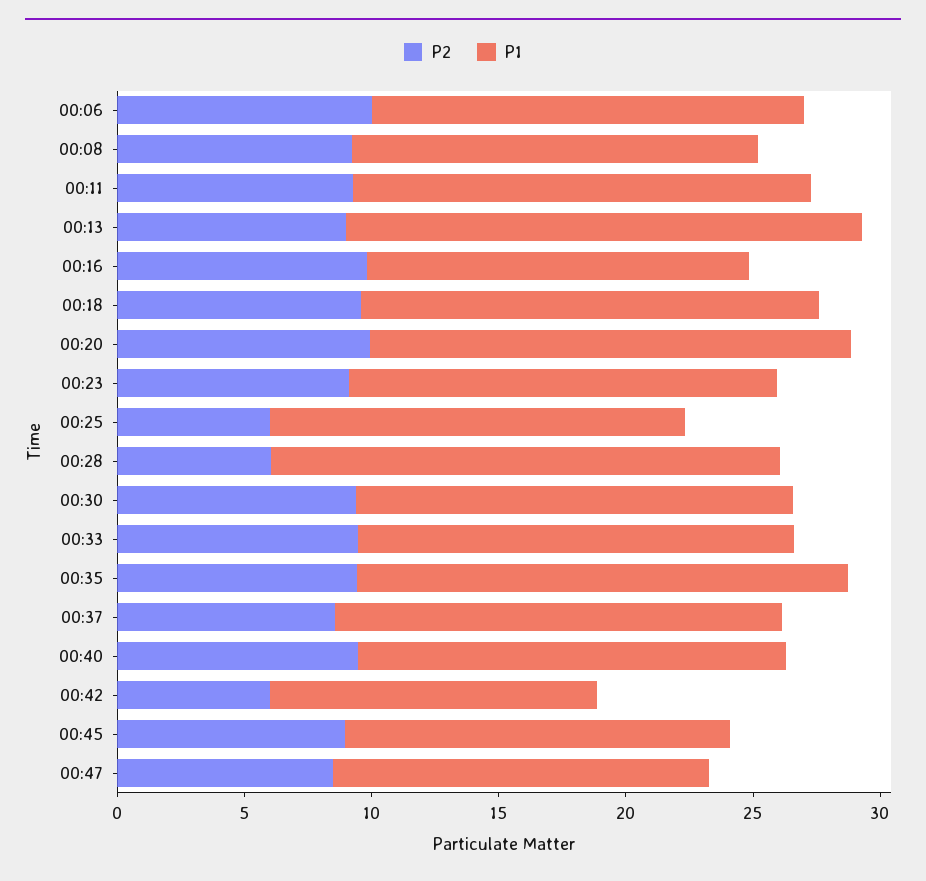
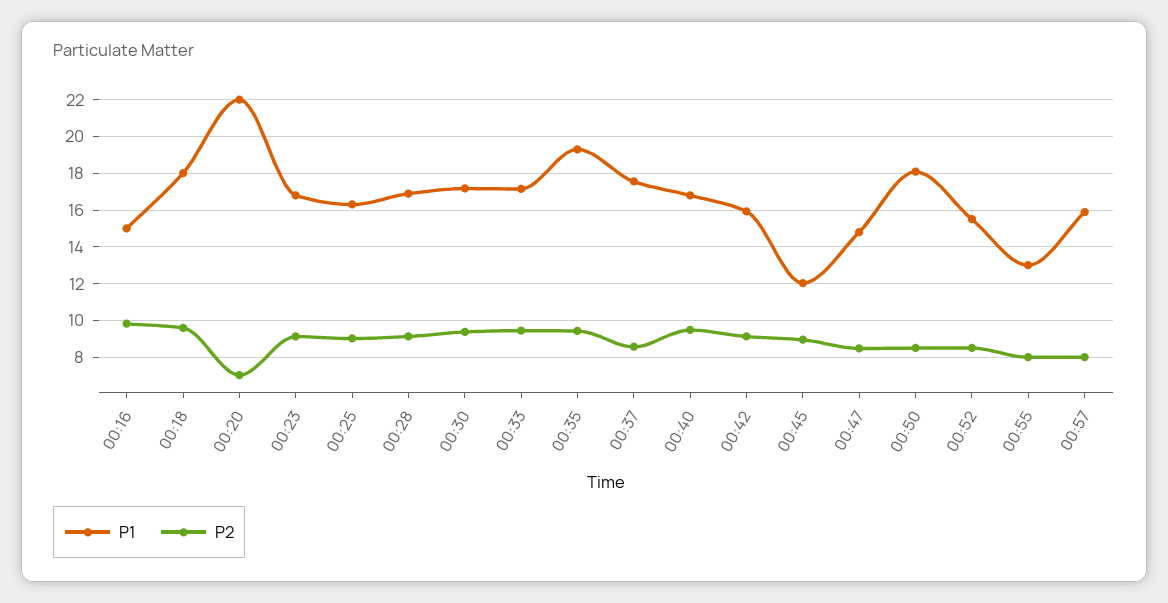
P2, 00:06: 10 -> none
P1, 00:06: 17 -> none
P2, 00:08: 9 -> none
P1, 00:08: 16 -> none
P2, 00:11: 9 -> none
P1, 00:11: 18 -> none
P2, 00:13: 9 -> none
P1, 00:13: 20 -> none
P2, 00:20: 10 -> 7
P1, 00:20: 19 -> 22
P2, 00:25: 6 -> 9
P2, 00:28: 6 -> 9
P1, 00:28: 20 -> 17
P2, 00:42: 6 -> 9
P1, 00:42: 13 -> 16
P1, 00:45: 15 -> 12
P1, 00:50: none -> 18
P2, 00:50: none -> 8.5
P1, 00:52: none -> 15.5
P2, 00:52: none -> 8.5
P1, 00:55: none -> 13
P2, 00:55: none -> 8
P1, 00:57: none -> 16
P2, 00:57: none -> 8

